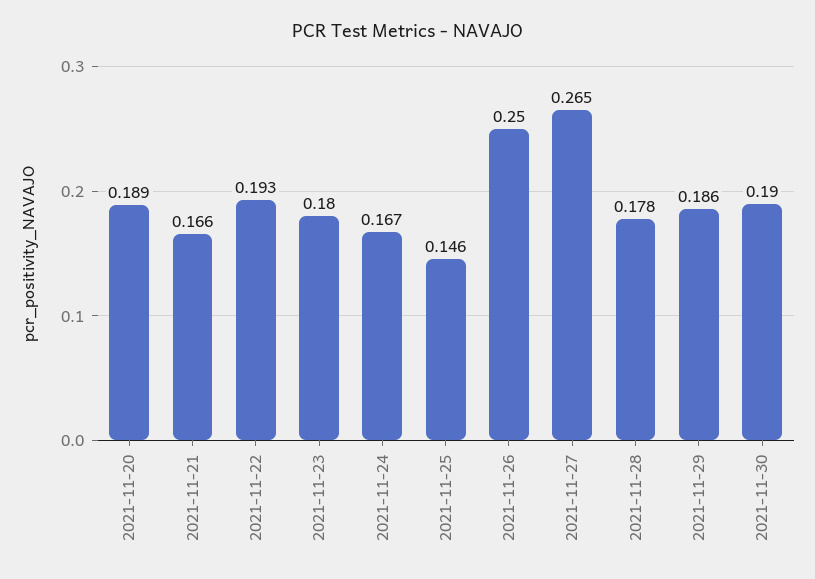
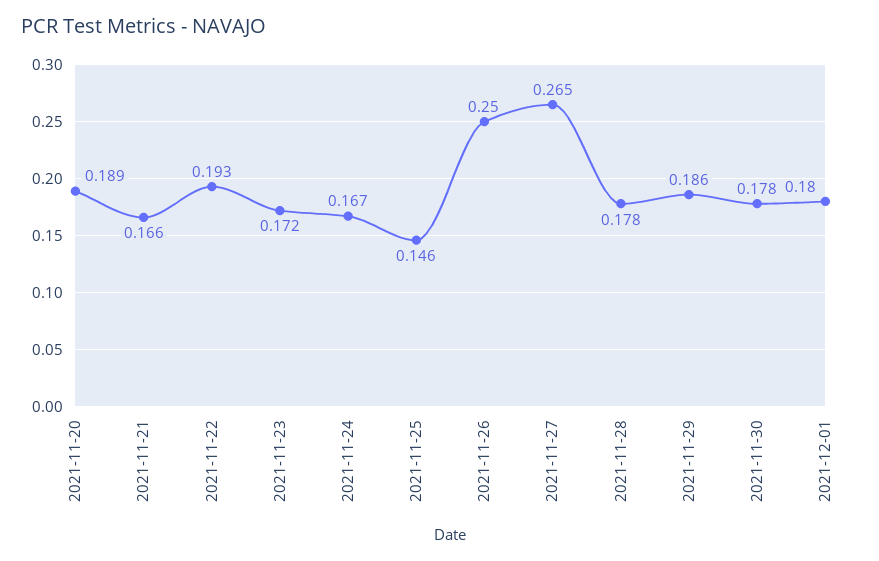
2021-11-23: 0.18 -> 0.172
2021-11-30: 0.19 -> 0.178
2021-12-01: none -> 0.18

